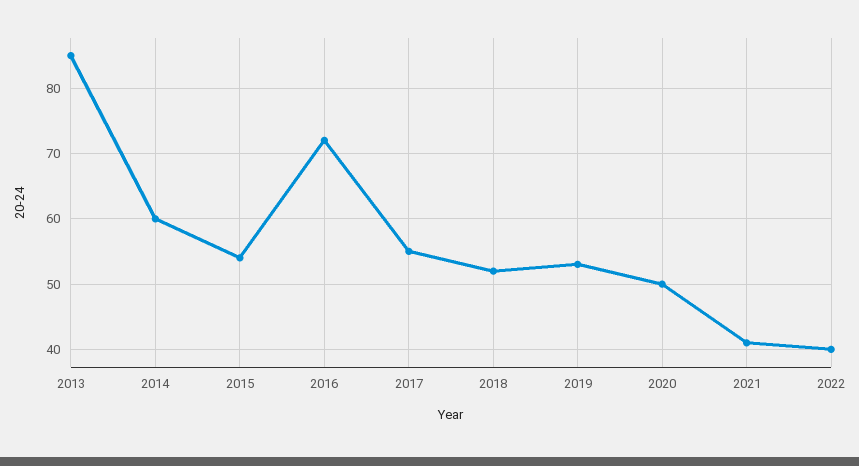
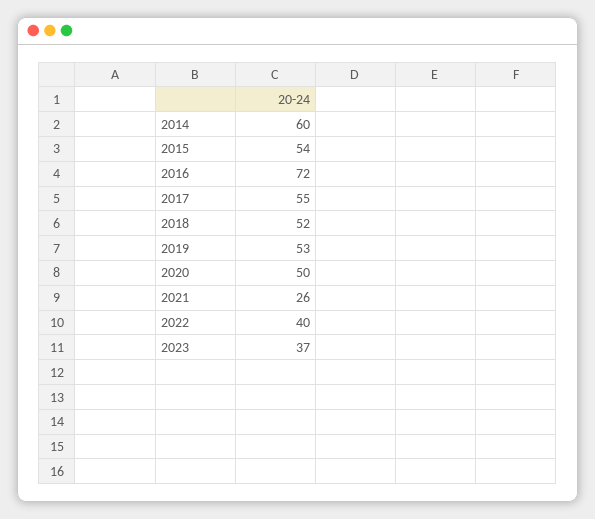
2013: 85 -> none
2021: 41 -> 26
2023: none -> 37

